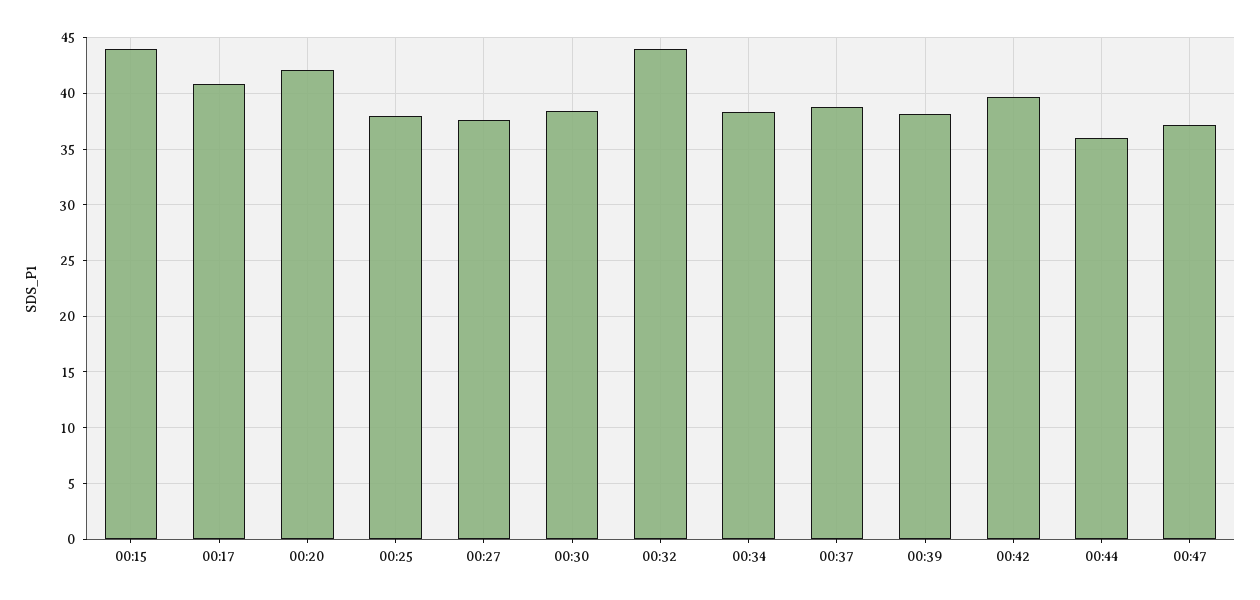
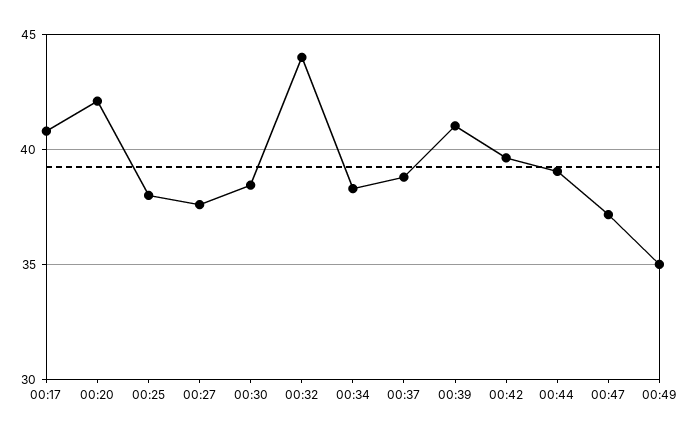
00:15: 44 -> none
00:39: 38 -> 41
00:44: 36 -> 39
00:49: none -> 35

